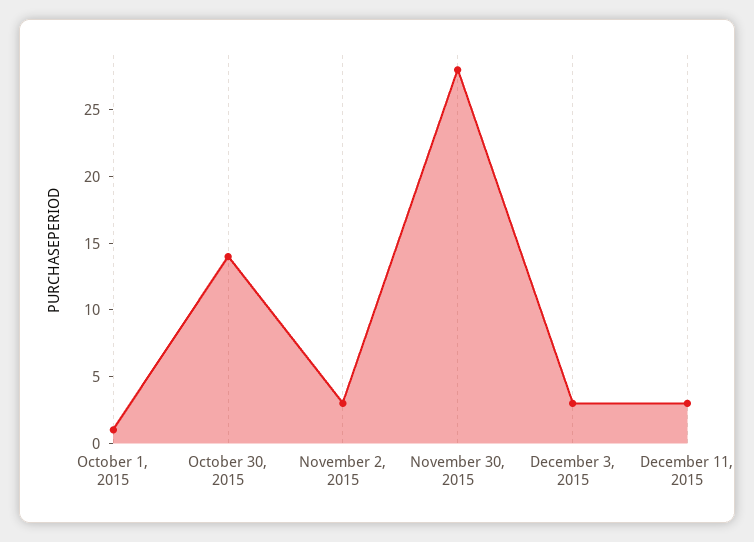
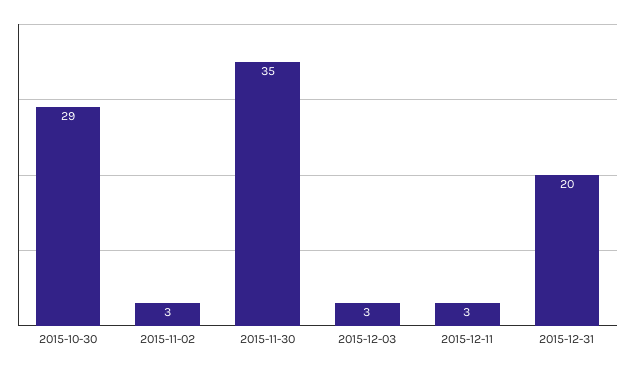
October 1, 2015: 1 -> none
October 30, 2015: 14 -> 29
November 30, 2015: 28 -> 35
2015-12-31: none -> 20

